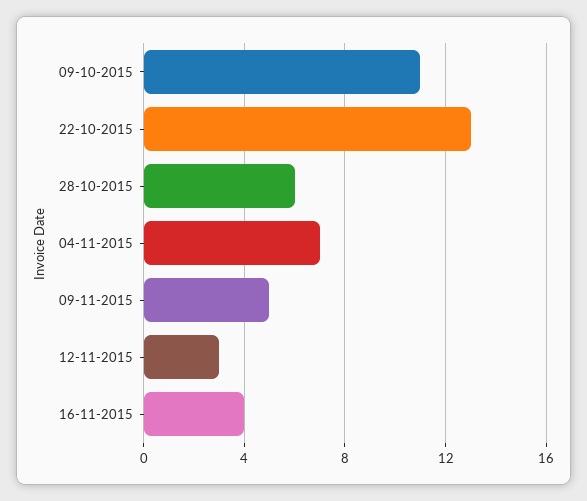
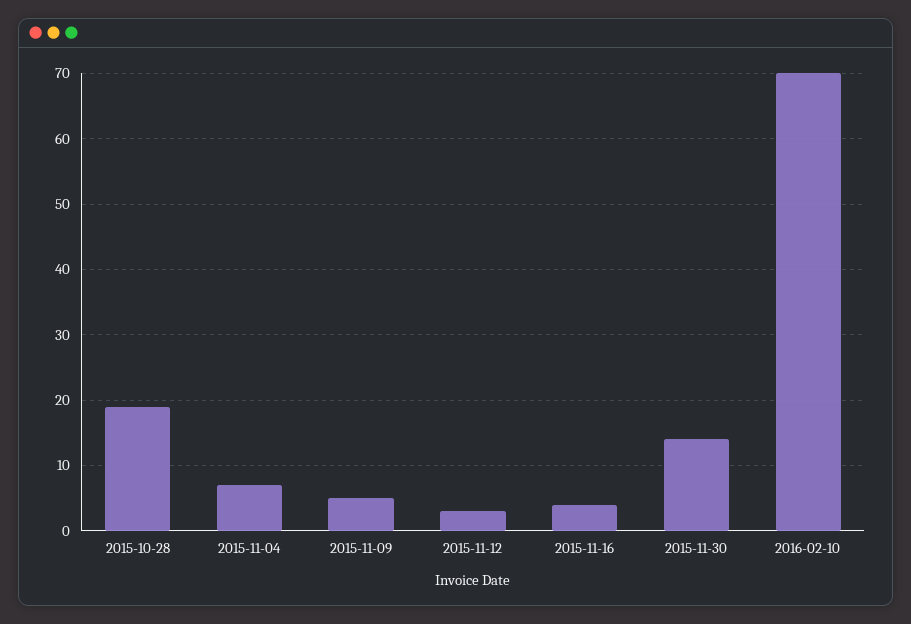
09-10-2015: 11 -> none
22-10-2015: 13 -> none
28-10-2015: 6 -> 19
2015-11-30: none -> 14
2016-02-10: none -> 70

